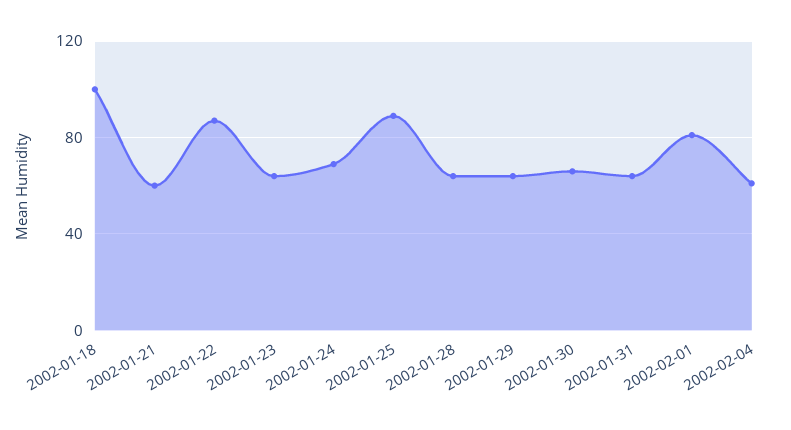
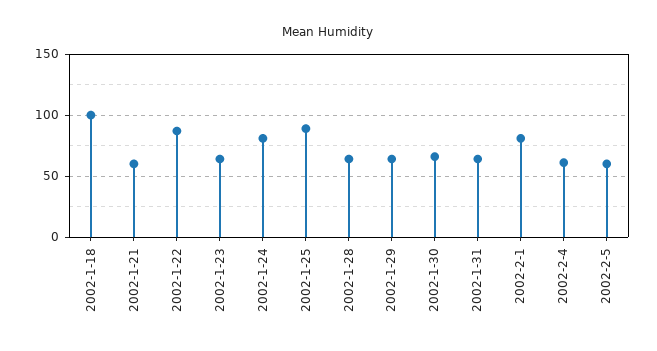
2002-01-24: 70 -> 80
2002-2-5: none -> 60

